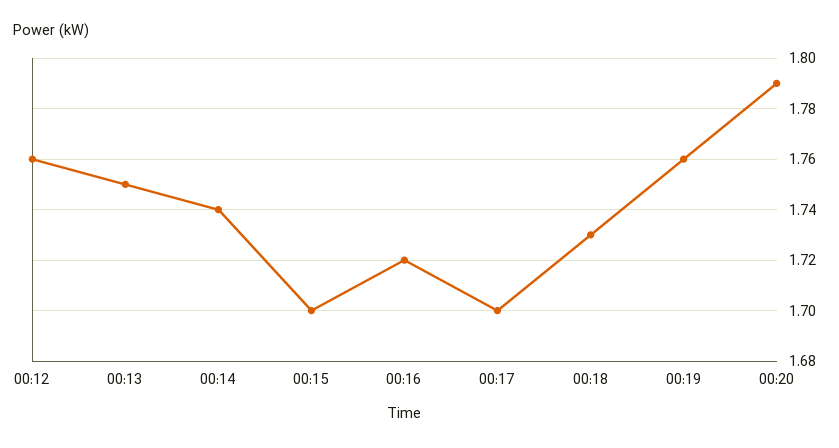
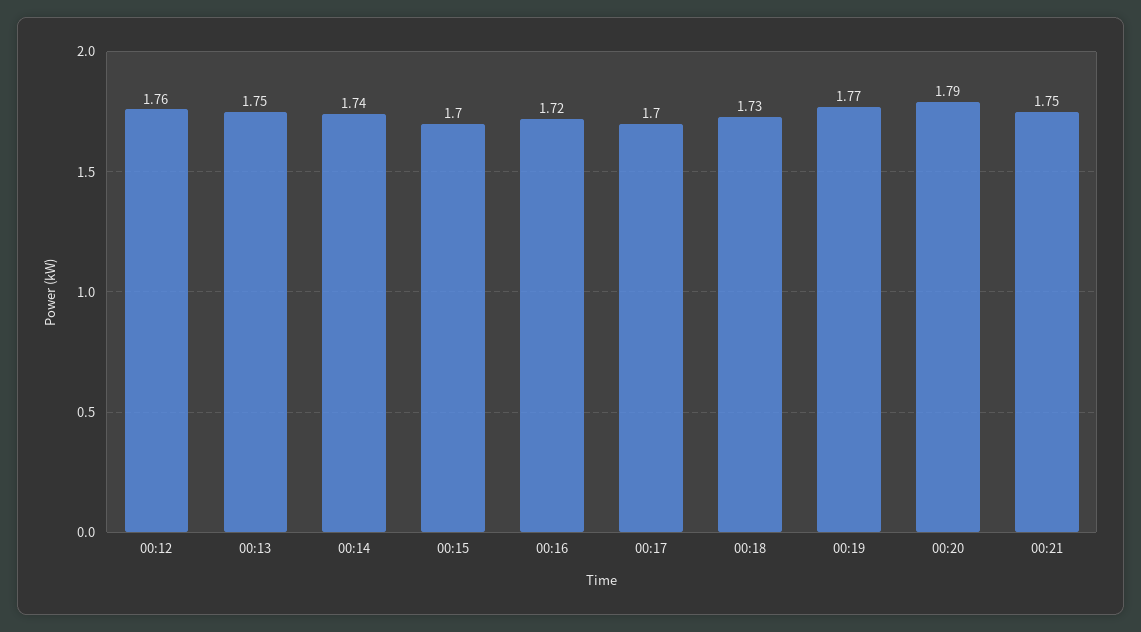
00:19: 1.76 -> 1.77
00:21: none -> 1.75

